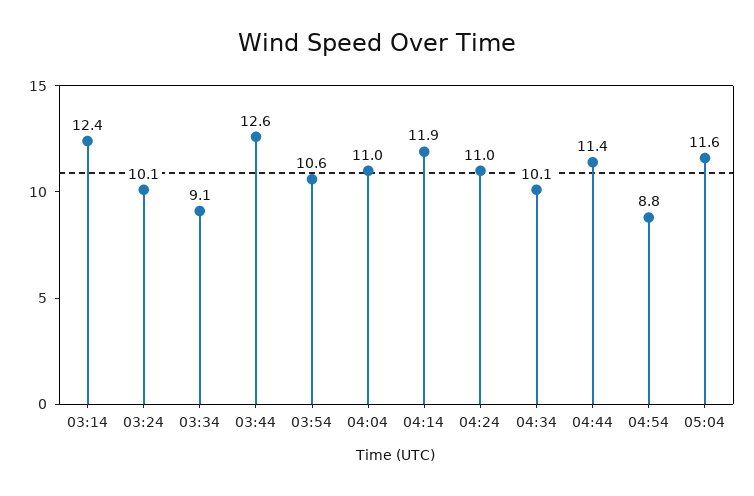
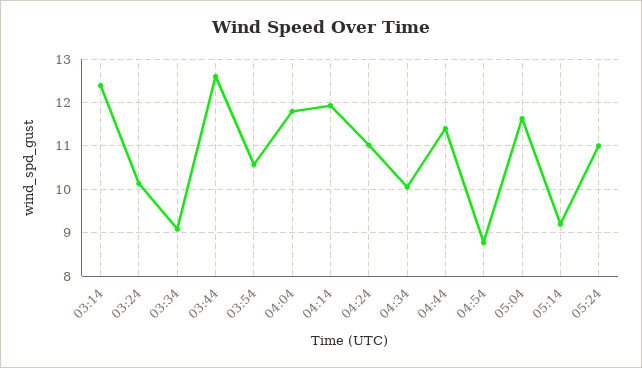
04:04: 11 -> 11.8
05:14: none -> 9.2
05:24: none -> 11

